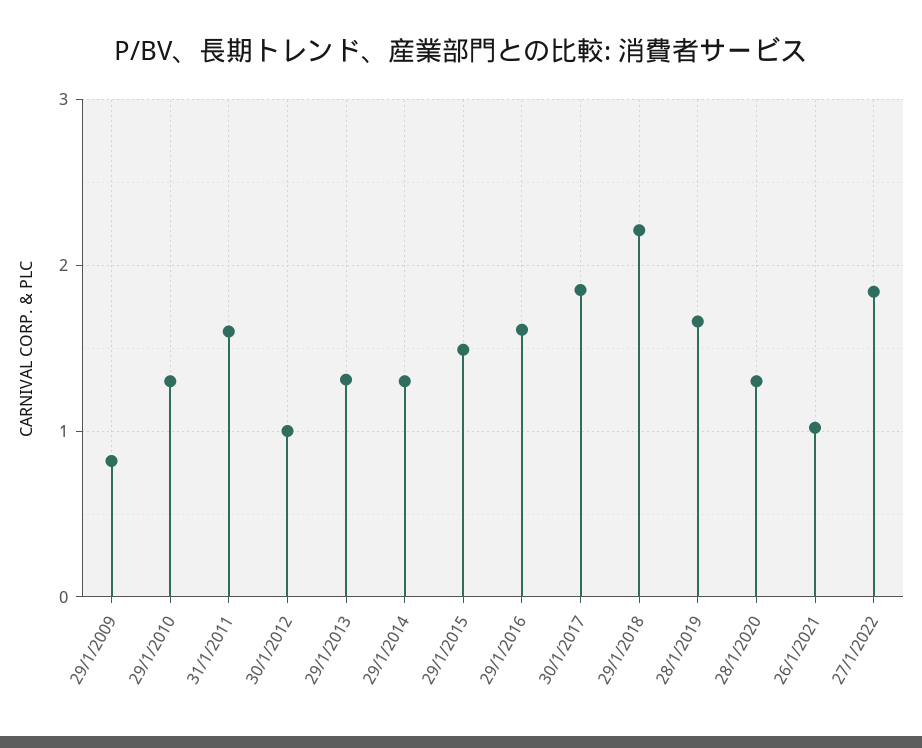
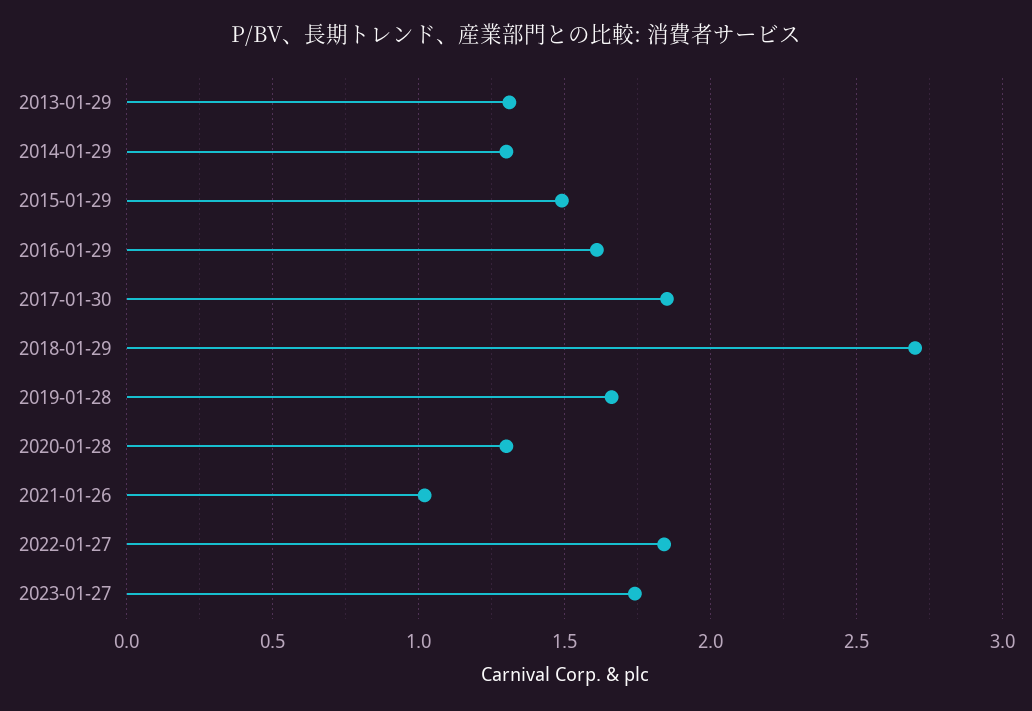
29/1/2009: 0.8 -> none
29/1/2010: 1.3 -> none
31/1/2011: 1.6 -> none
30/1/2012: 1 -> none
29/1/2018: 2.2 -> 2.7
2023-01-27: none -> 1.75

